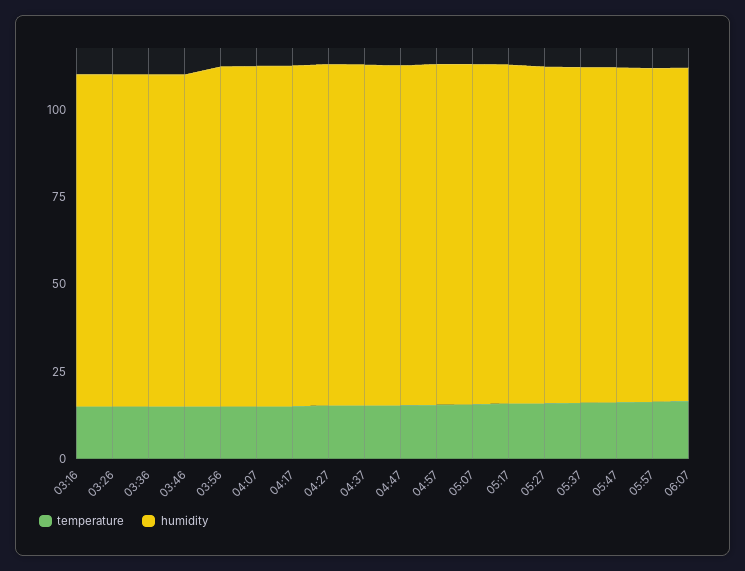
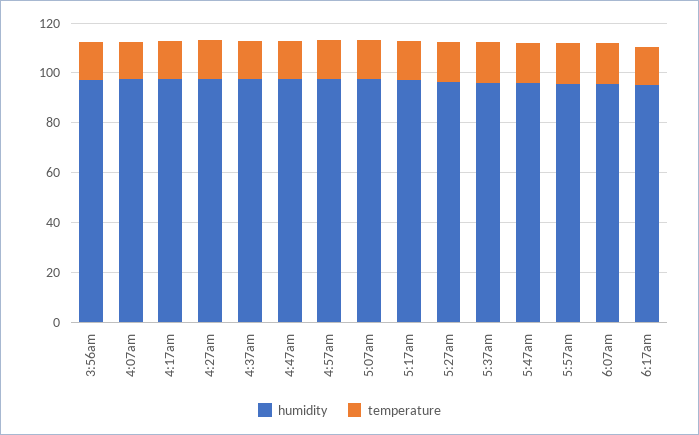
temperature, 03:16: 15 -> none
humidity, 03:16: 95 -> none
temperature, 03:26: 15 -> none
humidity, 03:26: 95 -> none
temperature, 03:36: 15 -> none
humidity, 03:36: 95 -> none
temperature, 03:46: 15 -> none
humidity, 03:46: 95 -> none
humidity, 6:17am: none -> 95
temperature, 6:17am: none -> 15

